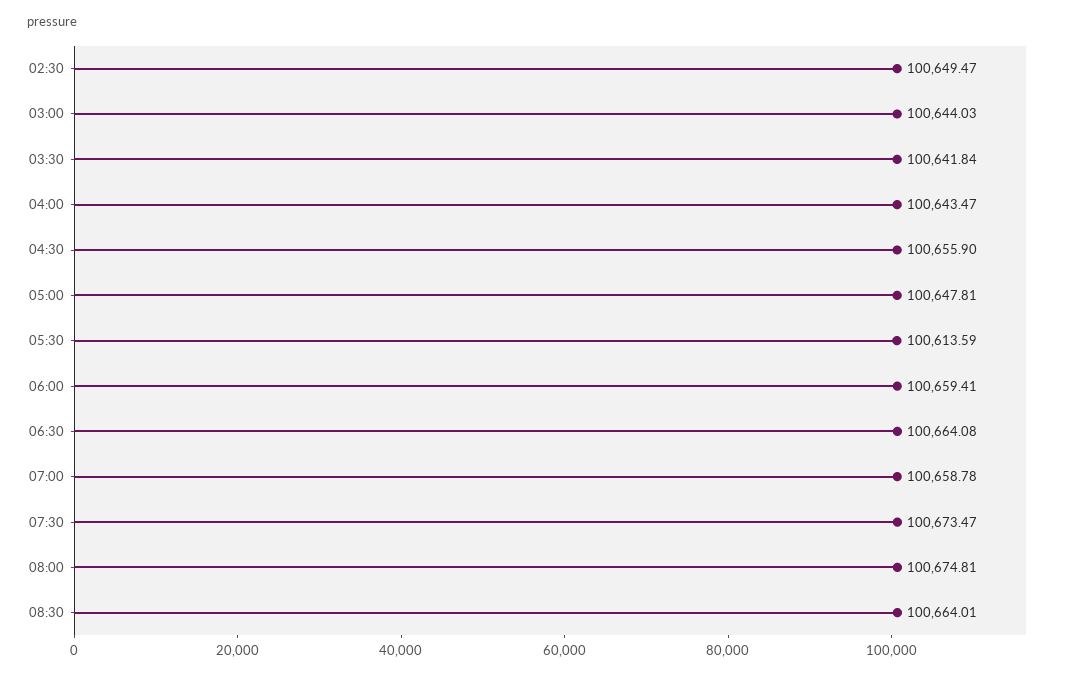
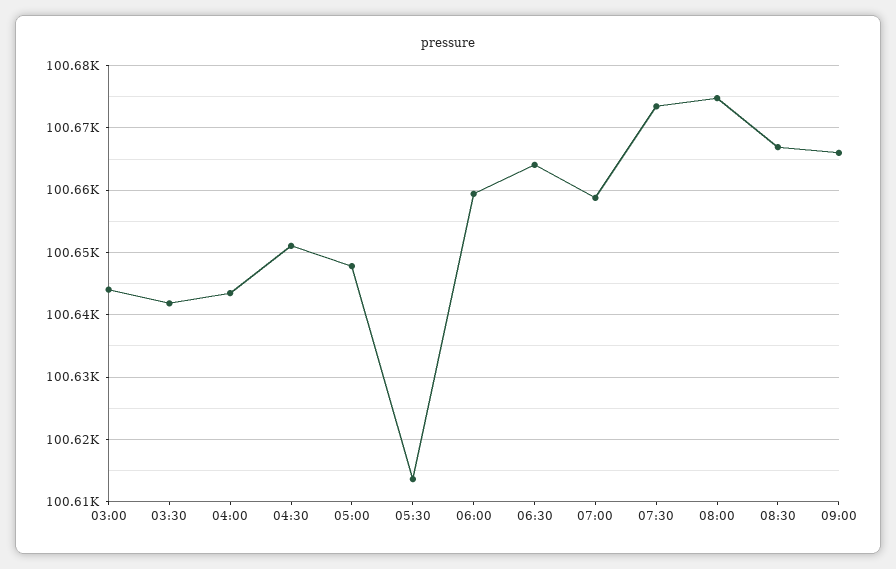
02:30: 100649.47 -> none
04:30: 100655.9 -> 100651
08:30: 100664.01 -> 100667
09:00: none -> 100666

